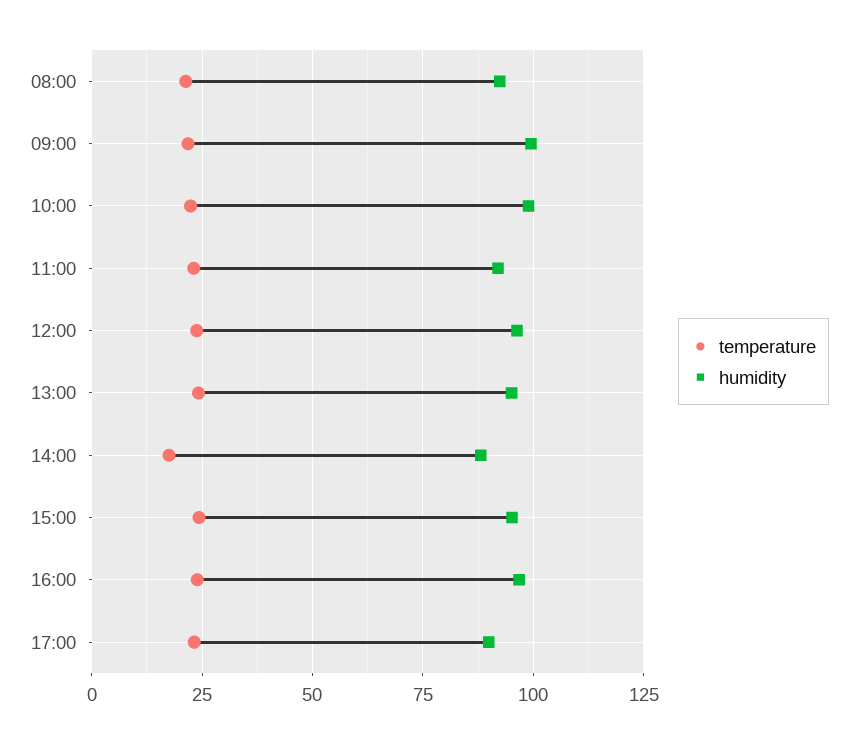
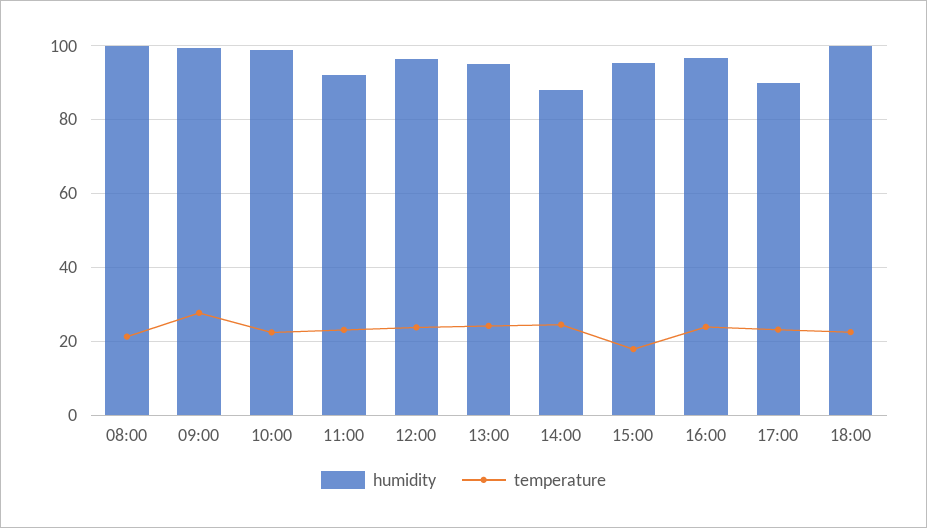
humidity, 08:00: 92.5 -> 100
temperature, 09:00: 22.5 -> 28
temperature, 14:00: 17.5 -> 24
temperature, 15:00: 25 -> 18
humidity, 18:00: none -> 100
temperature, 18:00: none -> 22

